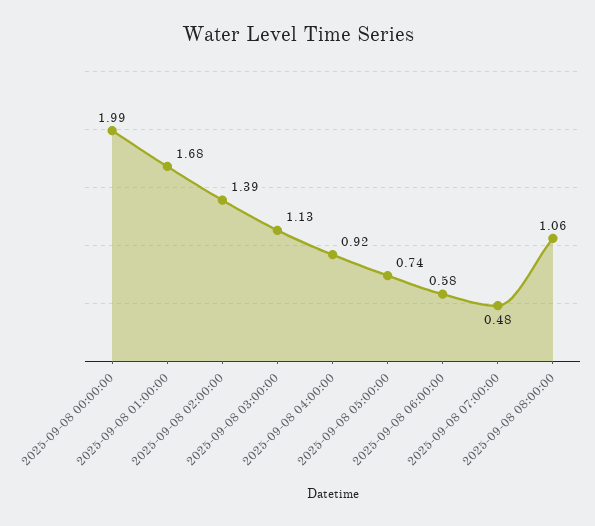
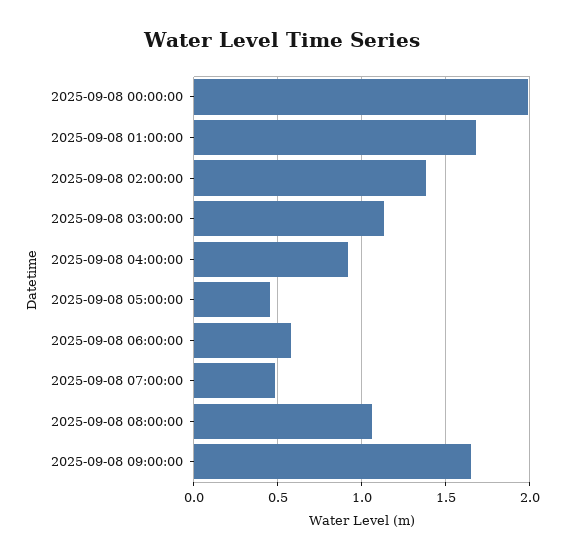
2025-09-08 05:00:00: 0.74 -> 0.45
2025-09-08 09:00:00: none -> 1.65

